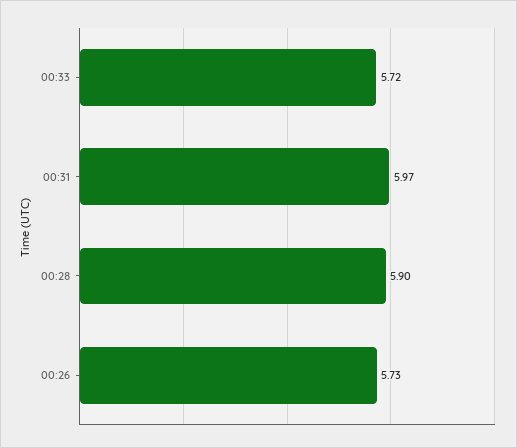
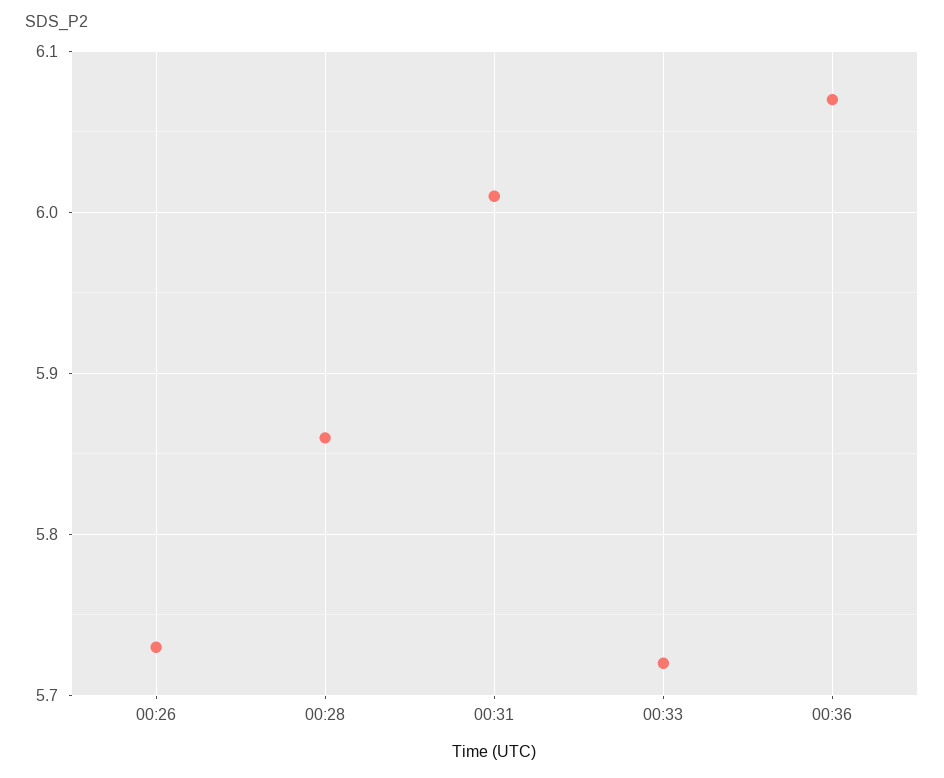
00:31: 5.97 -> 6.01
00:28: 5.9 -> 5.86
00:36: none -> 6.07

